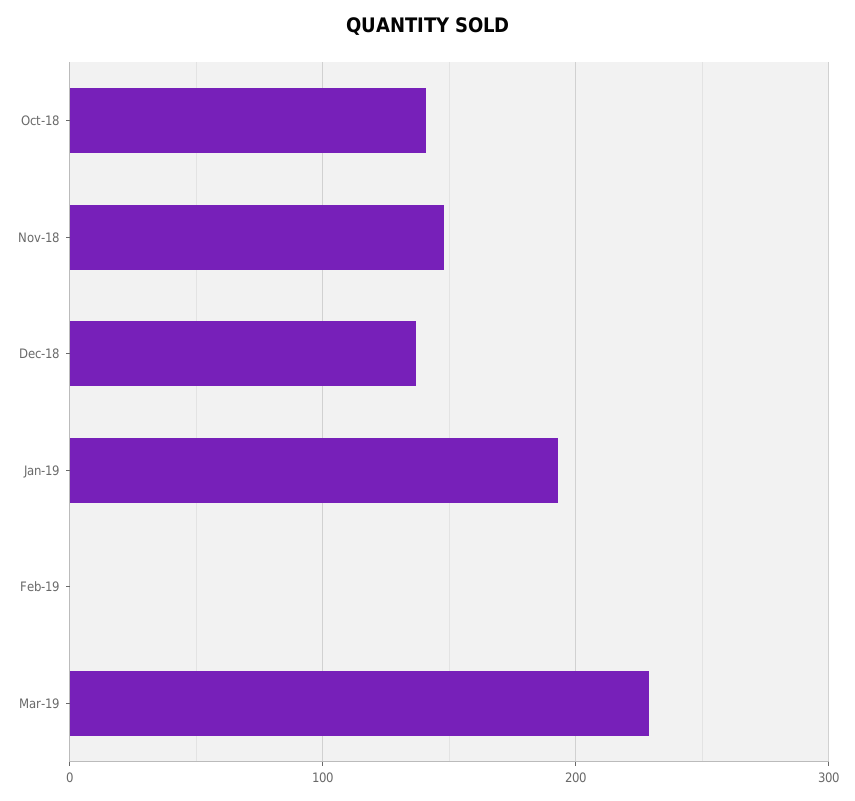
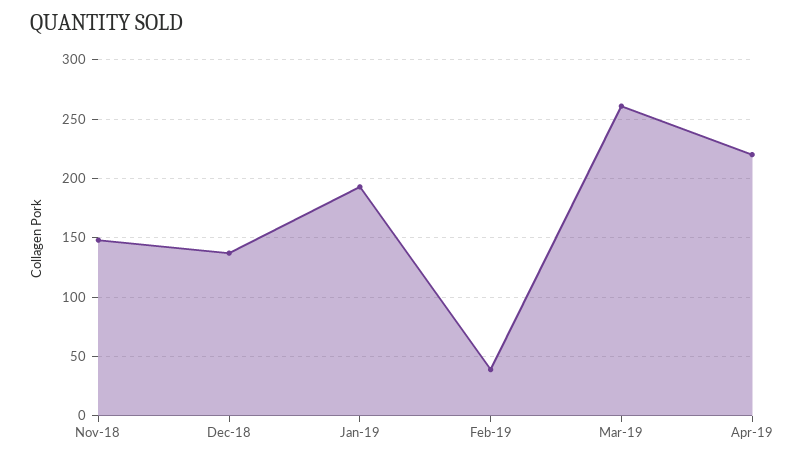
Oct-18: 140 -> none
Feb-19: 0 -> 40
Mar-19: 230 -> 260
Apr-19: none -> 220

